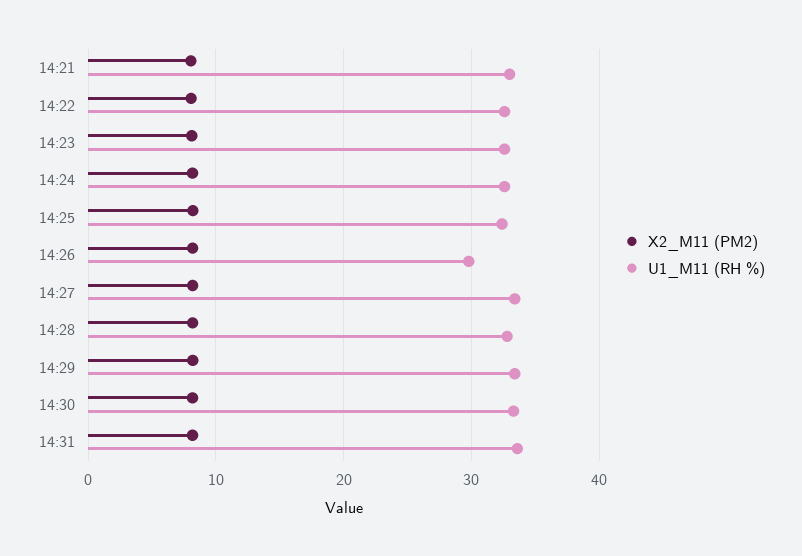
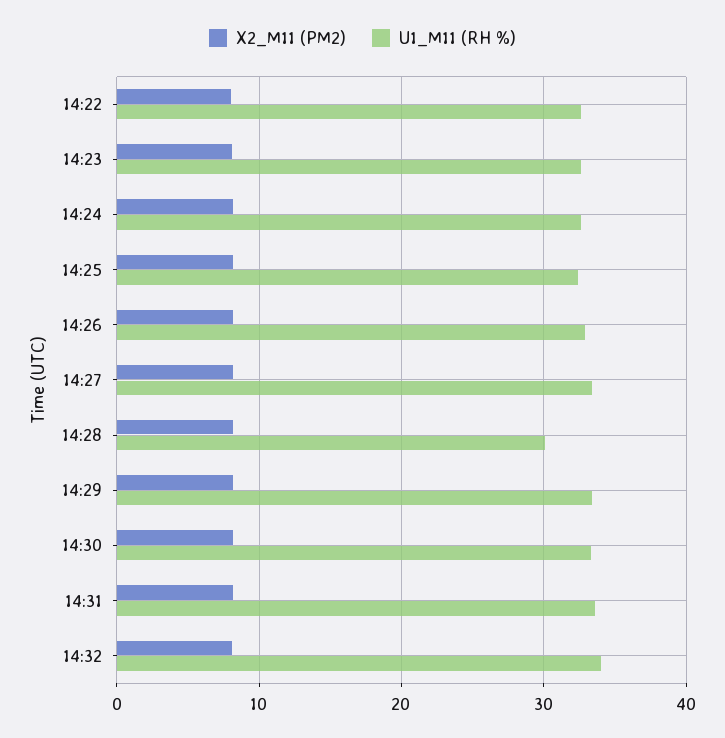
X2_M11 (PM2), 14:21: 8 -> none
U1_M11 (RH %), 14:21: 33 -> none
U1_M11 (RH %), 14:26: 30 -> 33
U1_M11 (RH %), 14:28: 33 -> 30
X2_M11 (PM2), 14:32: none -> 8
U1_M11 (RH %), 14:32: none -> 34

